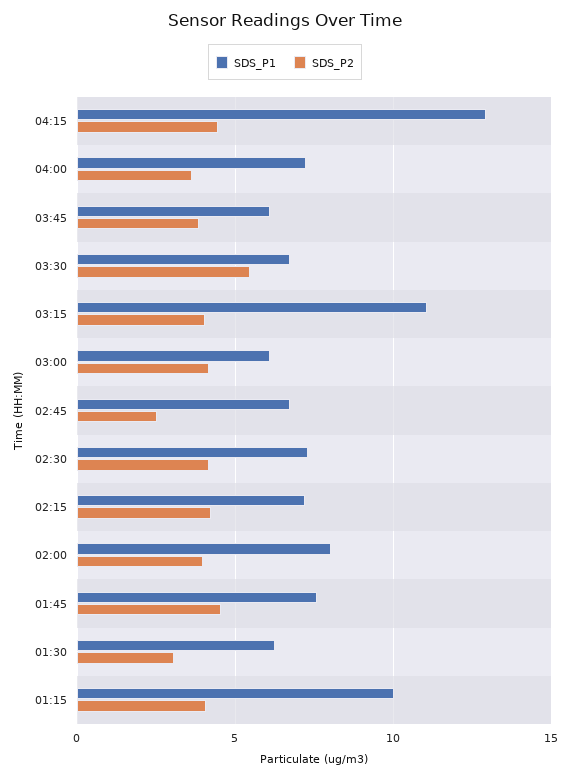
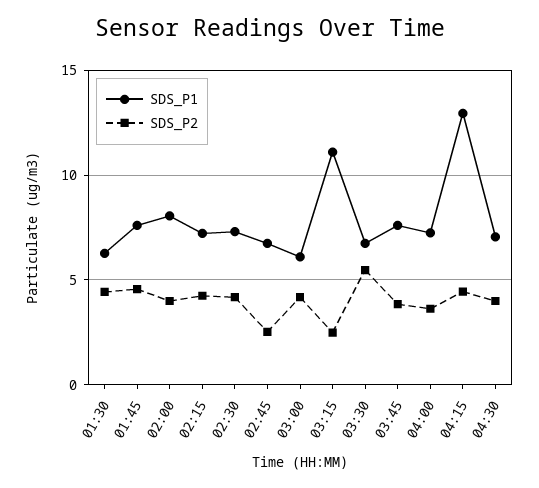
SDS_P1, 03:45: 6 -> 7.5
SDS_P2, 03:15: 4 -> 2.5
SDS_P2, 01:30: 3 -> 4.5
SDS_P1, 01:15: 10 -> none
SDS_P2, 01:15: 4 -> none
SDS_P1, 04:30: none -> 7
SDS_P2, 04:30: none -> 4

